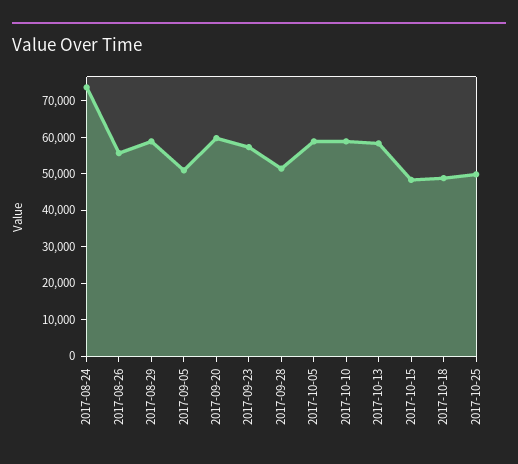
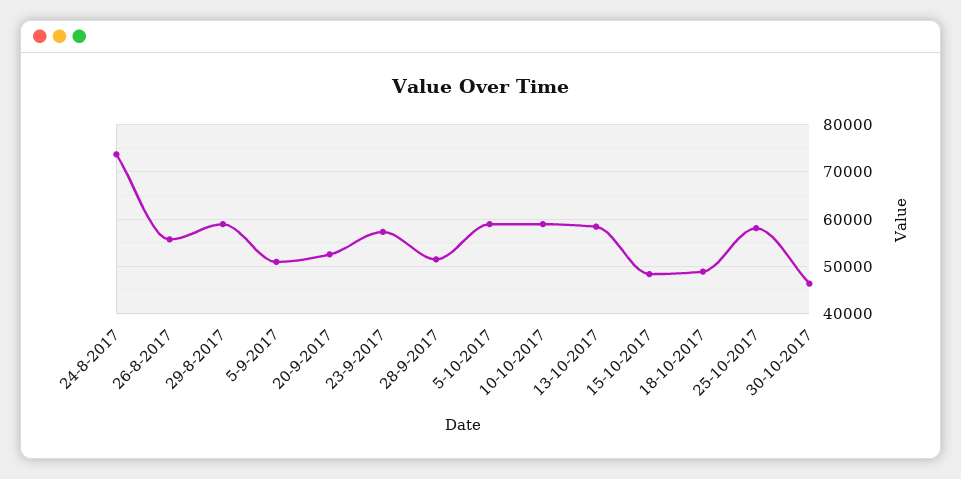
2017-09-20: 60000 -> 52000
2017-10-25: 50000 -> 58000
30-10-2017: none -> 46000

